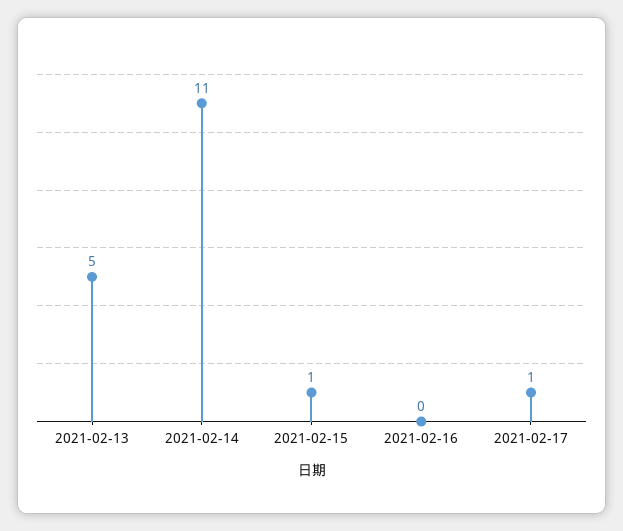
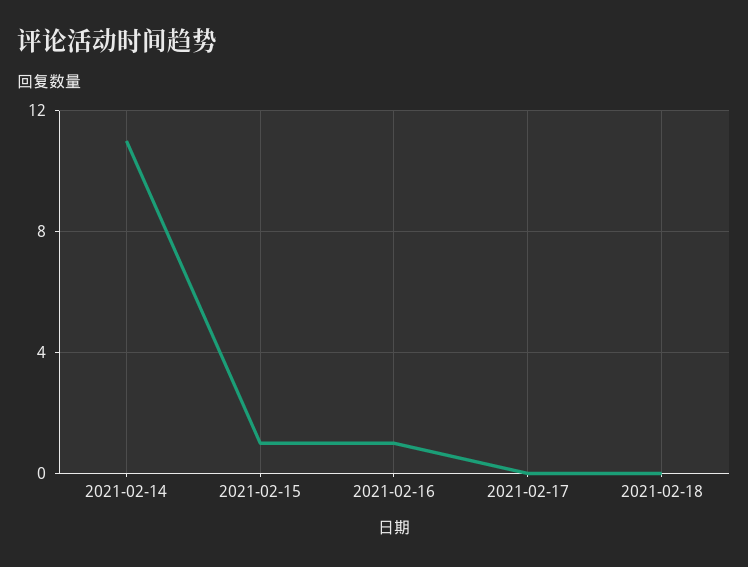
2021-02-13: 5 -> none
2021-02-16: 0 -> 1
2021-02-17: 1 -> 0
2021-02-18: none -> 0

